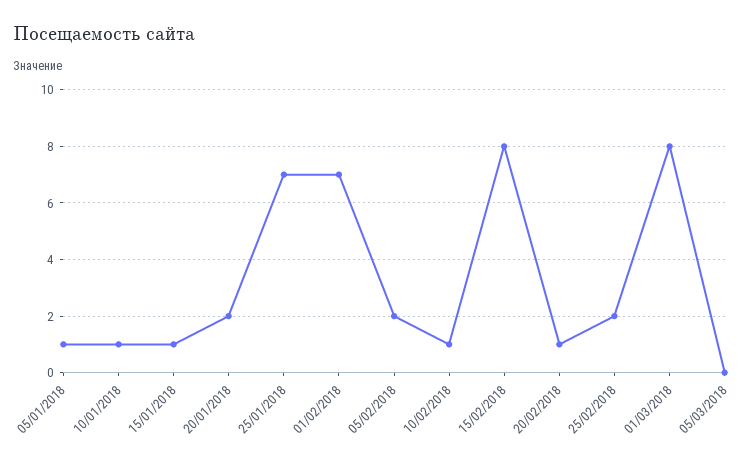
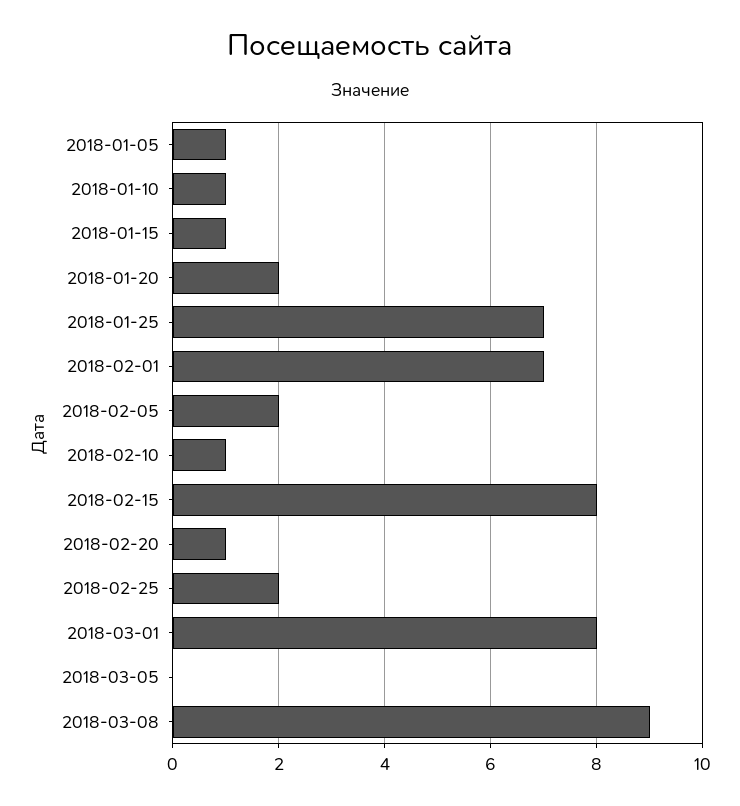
2018-03-08: none -> 9

